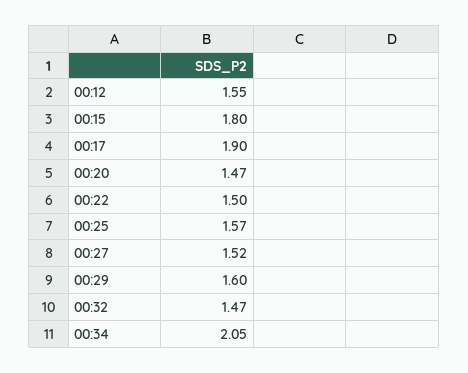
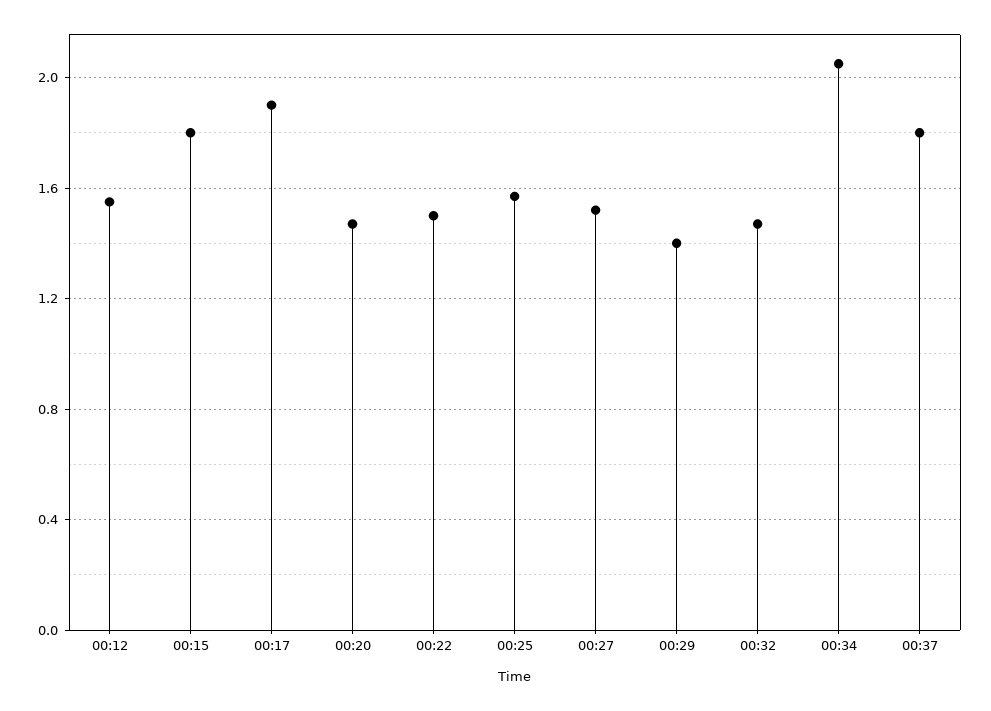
00:29: 1.6 -> 1.4
00:37: none -> 1.8

